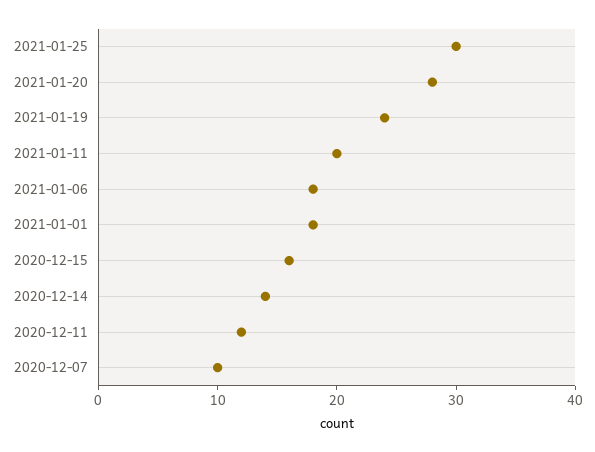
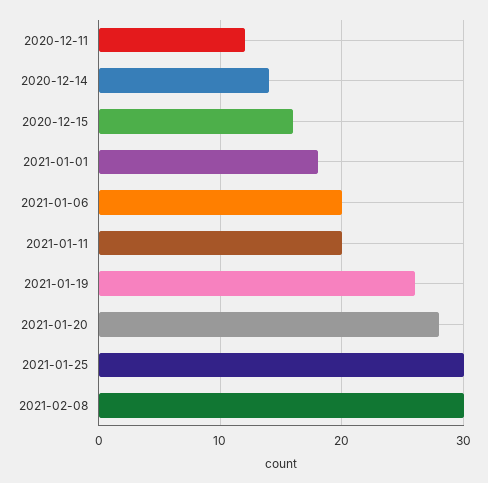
2021-01-19: 24 -> 26
2021-01-06: 18 -> 20
2020-12-07: 10 -> none
2021-02-08: none -> 30

